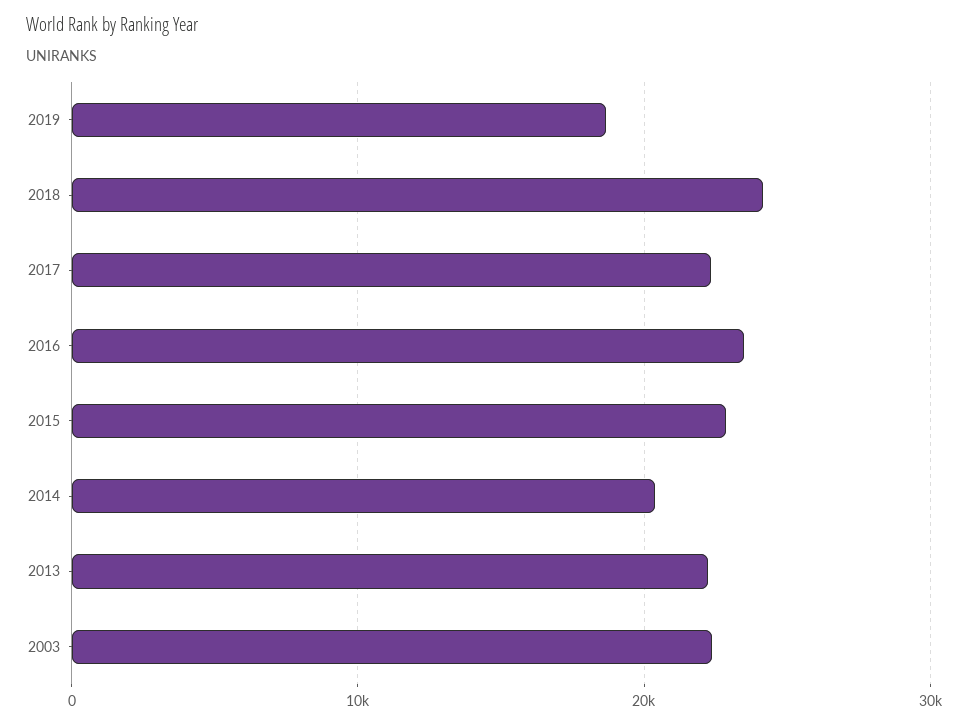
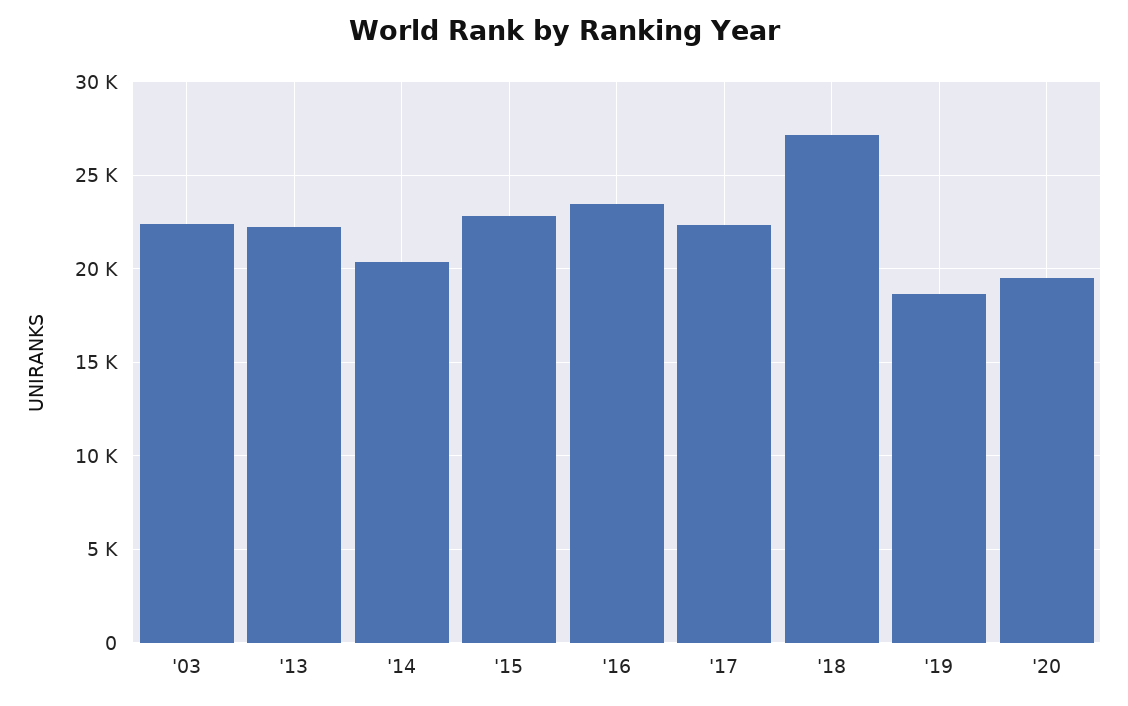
2018: 24000 -> 27000
'20: none -> 19500

